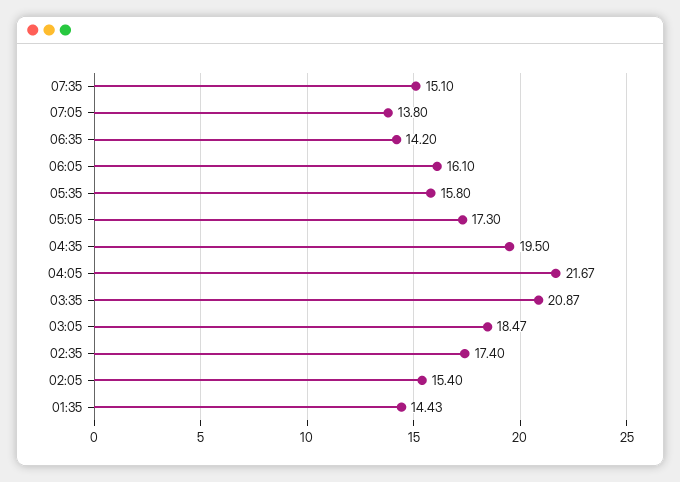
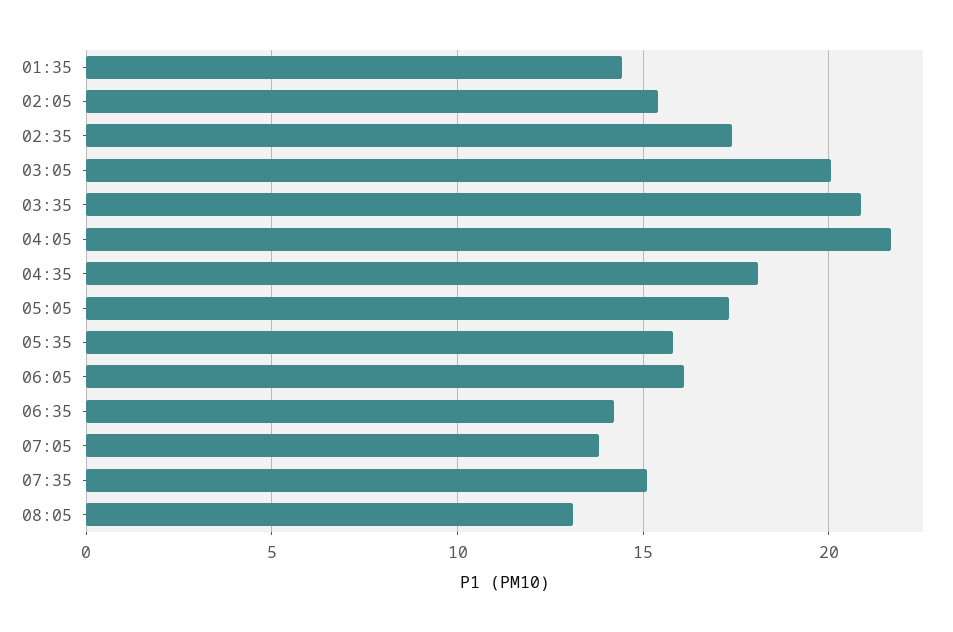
04:35: 19.5 -> 18
03:05: 18.47 -> 20
08:05: none -> 13

